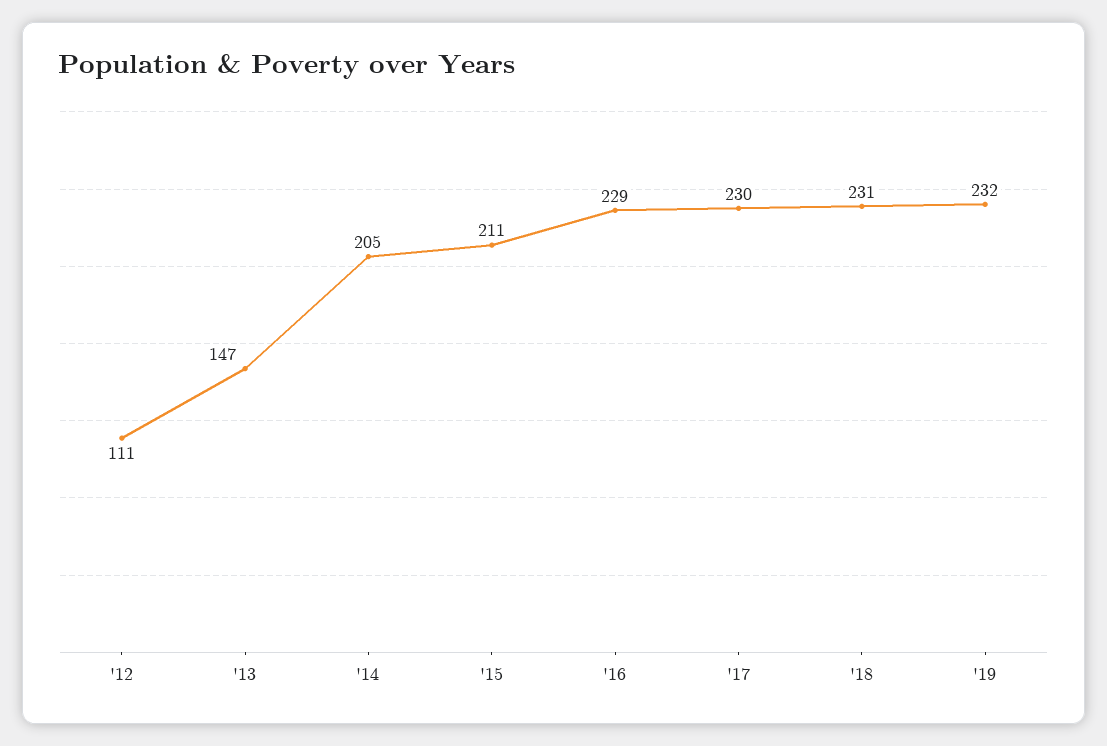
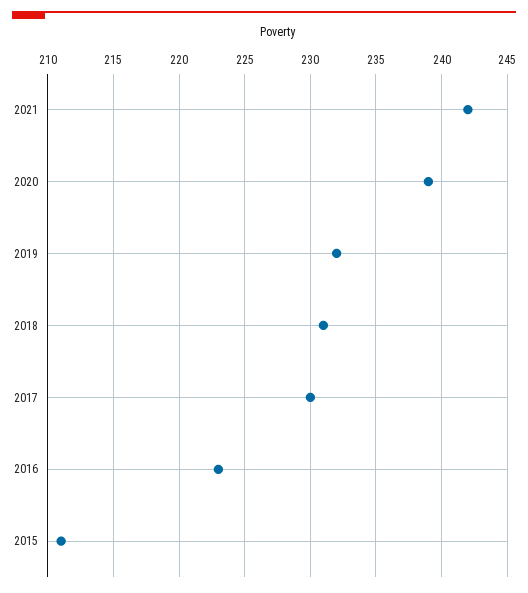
'12: 111 -> none
'13: 147 -> none
'14: 205 -> none
'16: 229 -> 223
2021: none -> 242
2020: none -> 239

